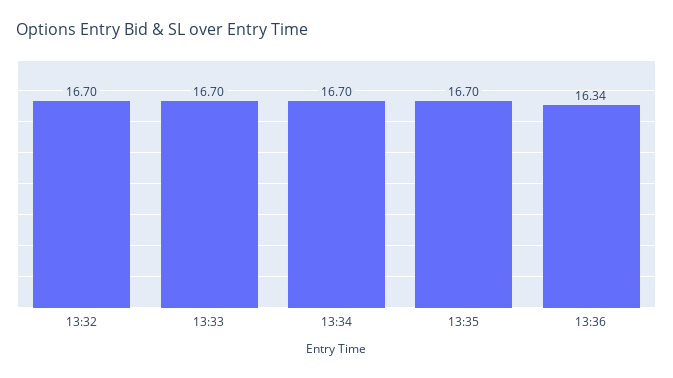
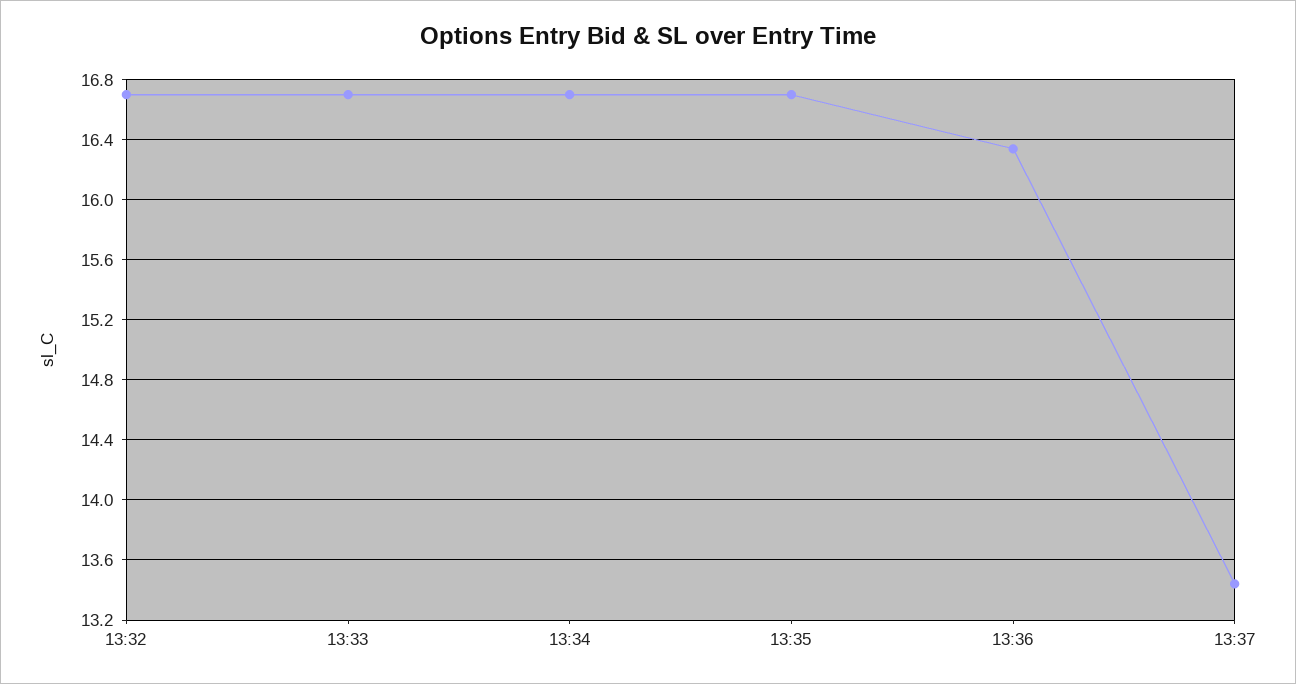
13:37: none -> 13.45

